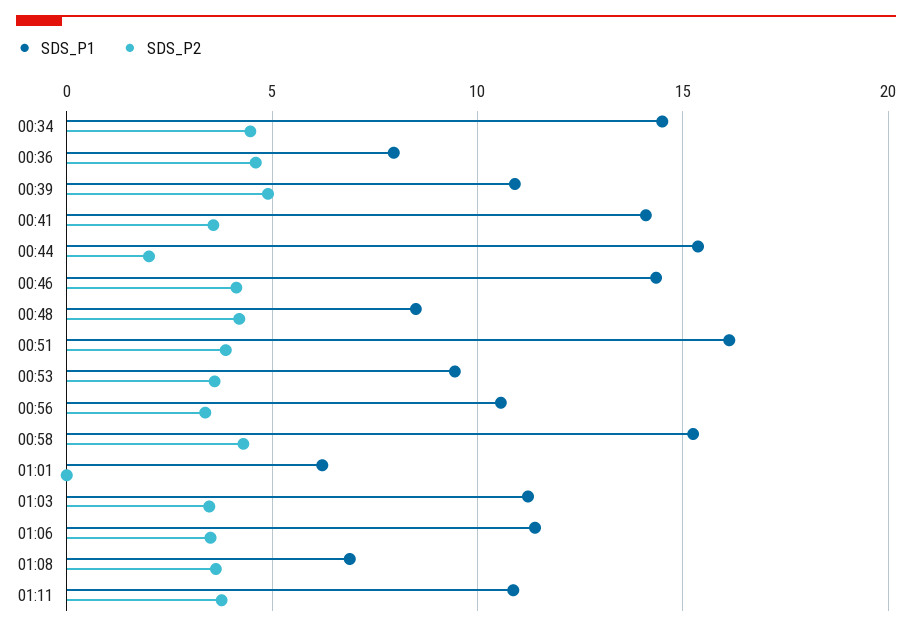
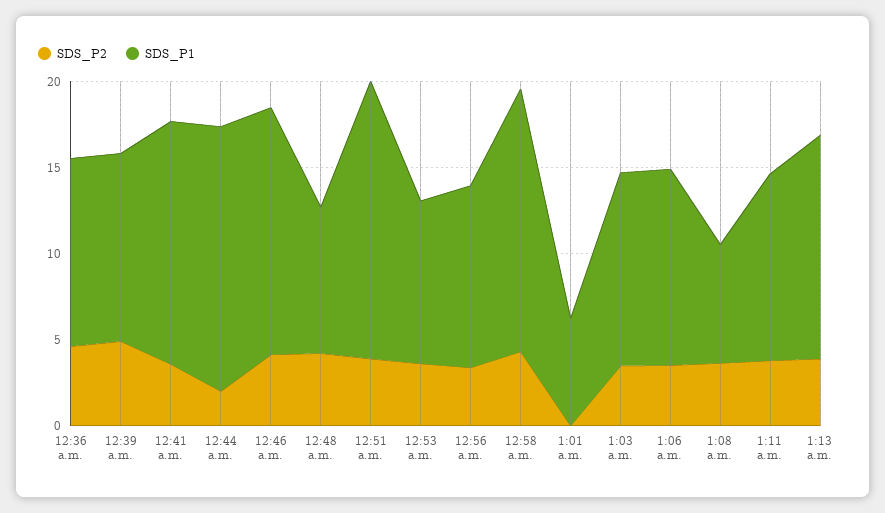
SDS_P1, 00:34: 14.5 -> none
SDS_P2, 00:34: 4.5 -> none
SDS_P1, 00:36: 8 -> 11
SDS_P2, 1:13 a.m.: none -> 4
SDS_P1, 1:13 a.m.: none -> 13

